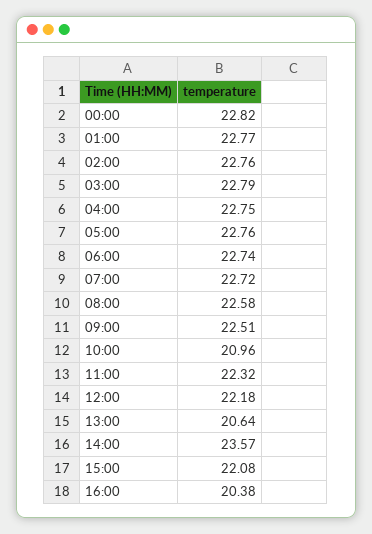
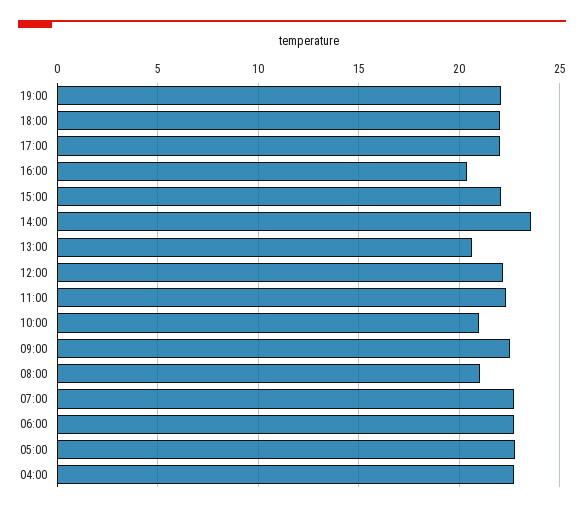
00:00: 22.82 -> none
01:00: 22.77 -> none
02:00: 22.76 -> none
03:00: 22.79 -> none
08:00: 22.58 -> 21
19:00: none -> 22
18:00: none -> 22
17:00: none -> 22

